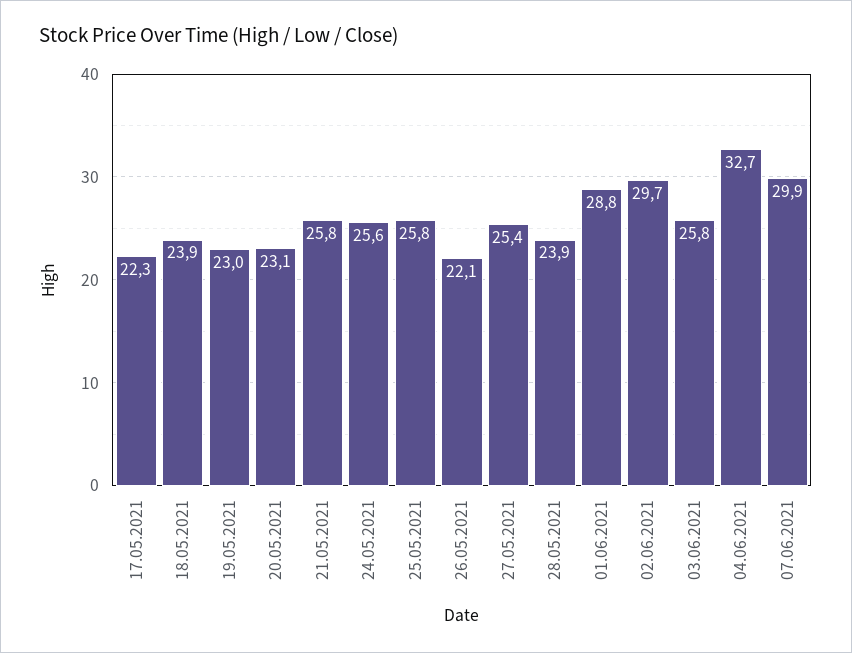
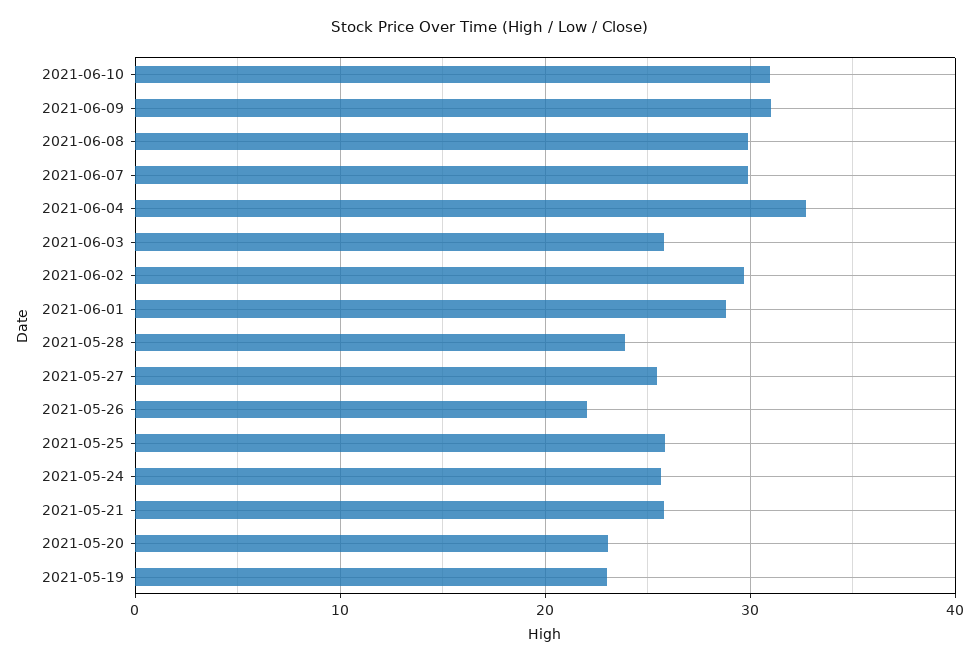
17.05.2021: 22.3 -> none
18.05.2021: 23.9 -> none
2021-06-10: none -> 31
2021-06-09: none -> 31
2021-06-08: none -> 30

